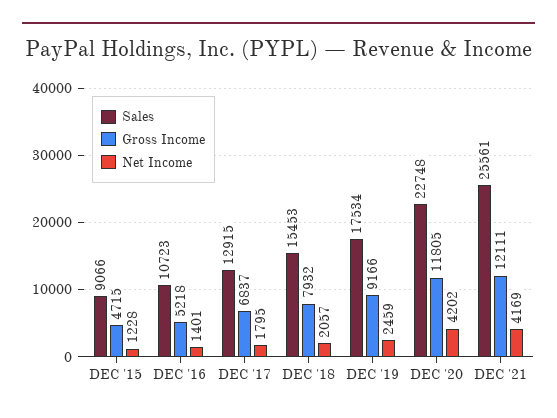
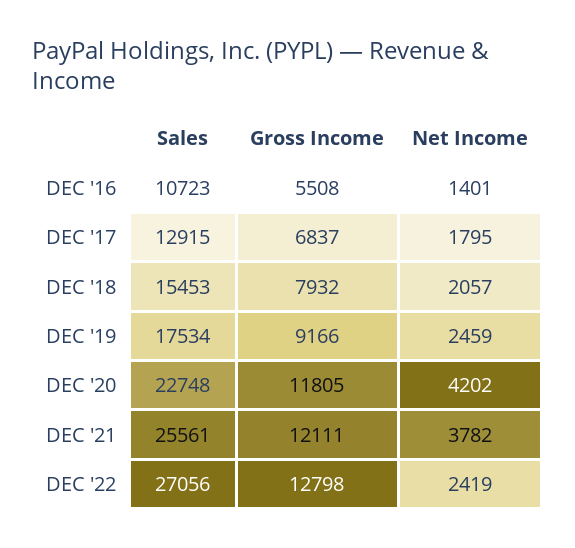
Sales, DEC '15: 9066 -> none
Gross Income, DEC '15: 4715 -> none
Net Income, DEC '15: 1228 -> none
Gross Income, DEC '16: 5218 -> 5508
Net Income, DEC '21: 4169 -> 3782
Sales, DEC '22: none -> 27056
Gross Income, DEC '22: none -> 12798
Net Income, DEC '22: none -> 2419

